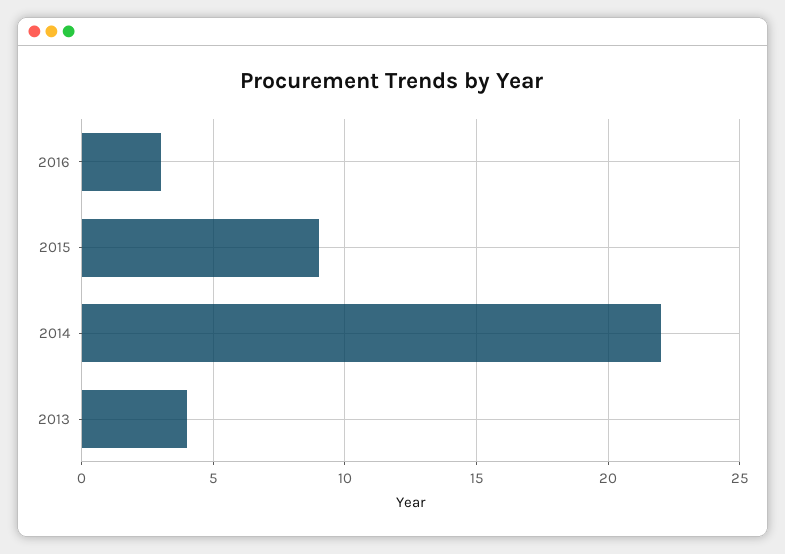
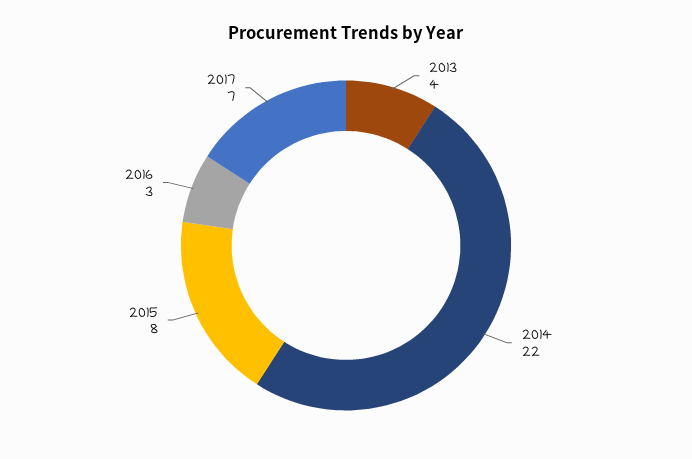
2015: 9 -> 8
2017: none -> 7

